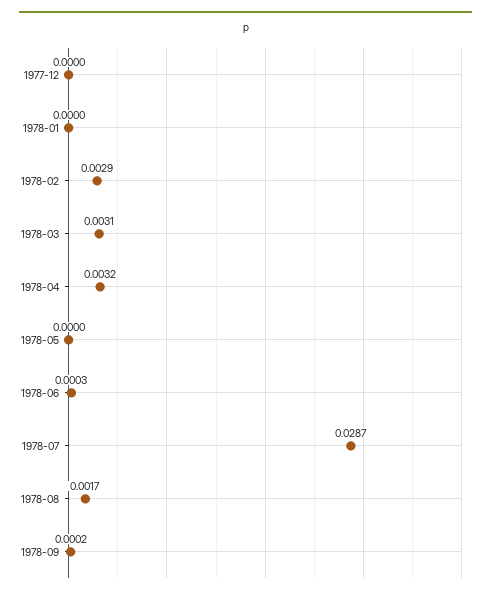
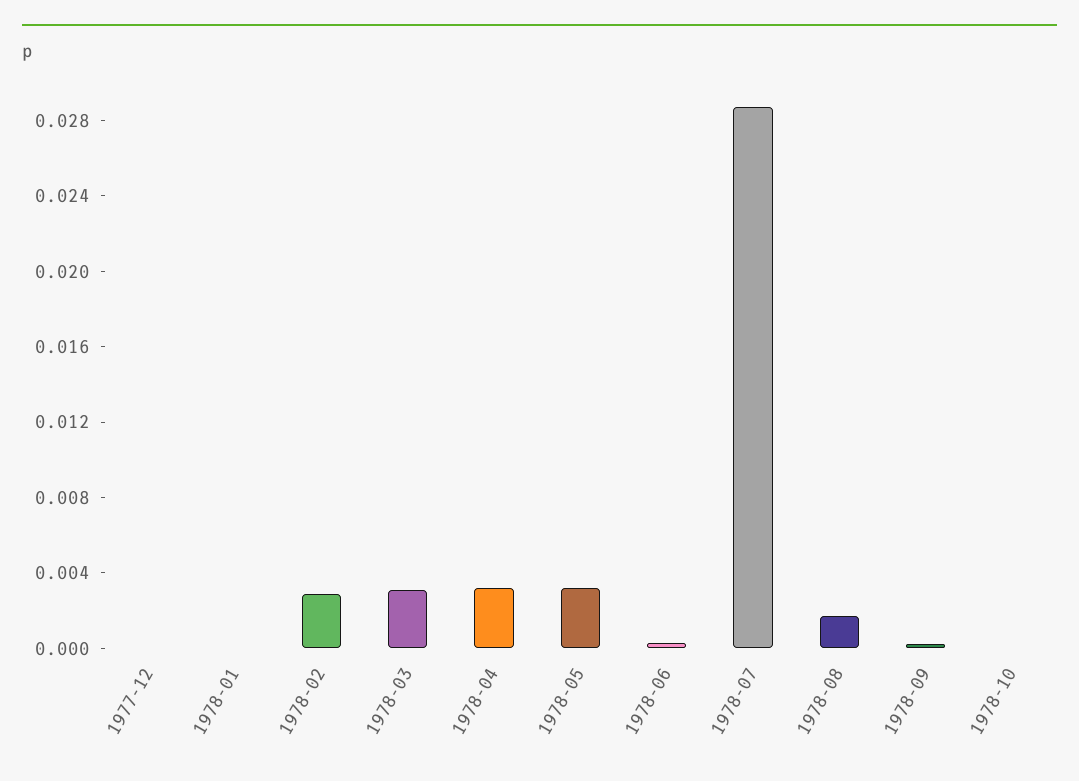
1978-05: 0 -> 0.003
1978-10: none -> 0

